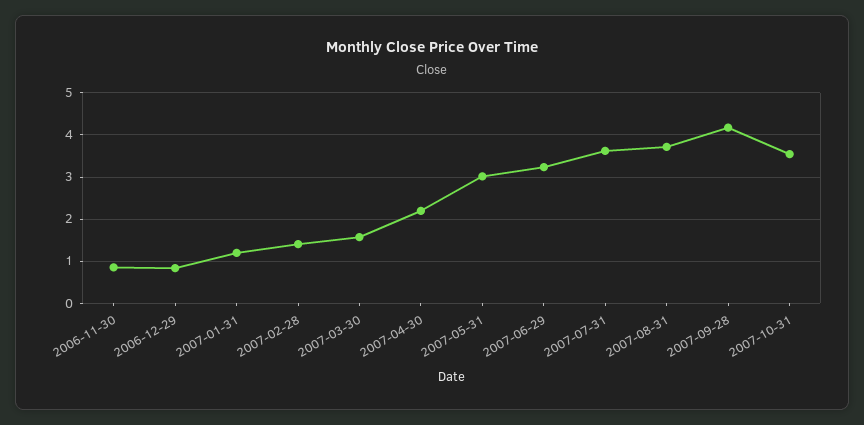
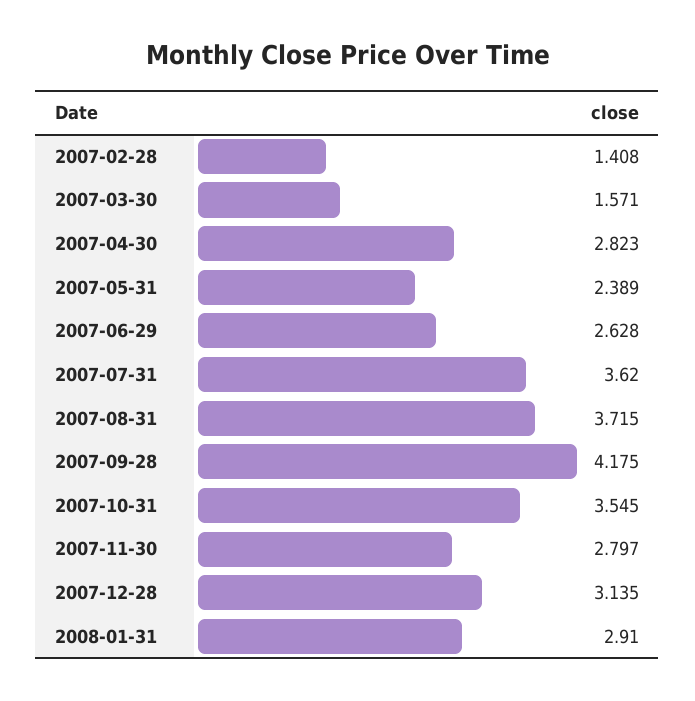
2006-11-30: 0.8 -> none
2006-12-29: 0.8 -> none
2007-01-31: 1.2 -> none
2007-04-30: 2.2 -> 2.823
2007-05-31: 3 -> 2.389
2007-06-29: 3.2 -> 2.628
2007-11-30: none -> 2.797
2007-12-28: none -> 3.135
2008-01-31: none -> 2.91

